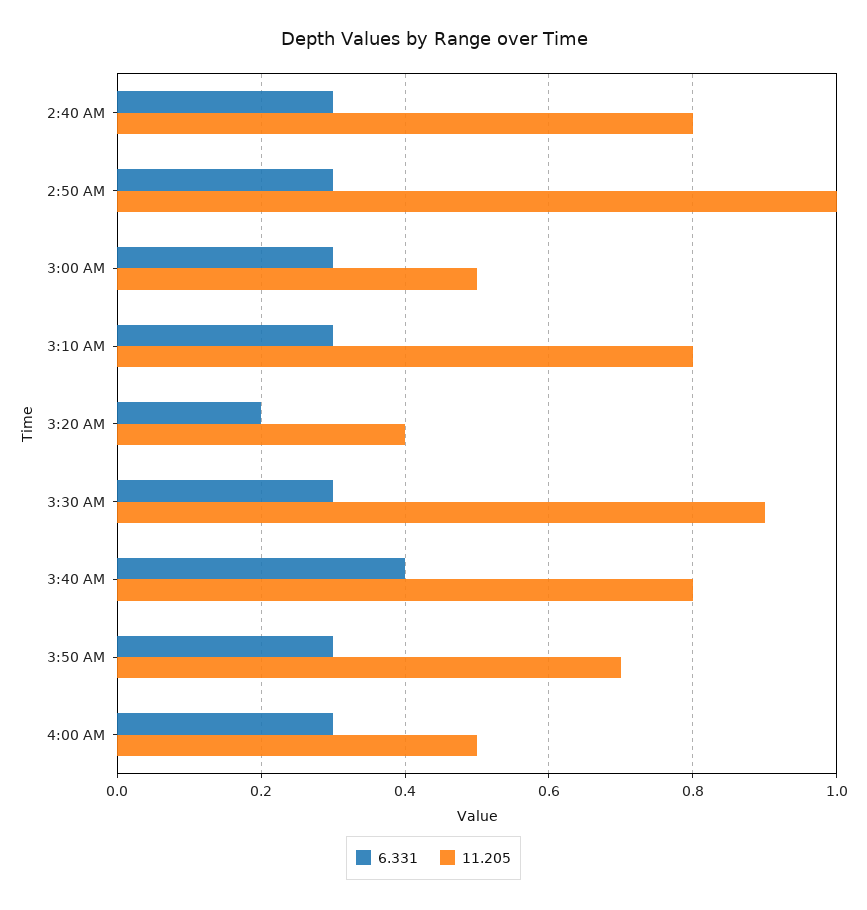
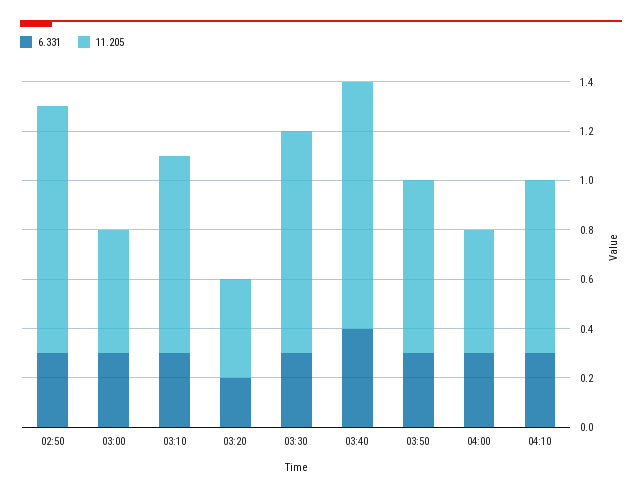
6.331, 2:40 AM: 0.3 -> none
11.205, 2:40 AM: 0.8 -> none
11.205, 3:40 AM: 0.8 -> 1
6.331, 04:10: none -> 0.3
11.205, 04:10: none -> 0.7

